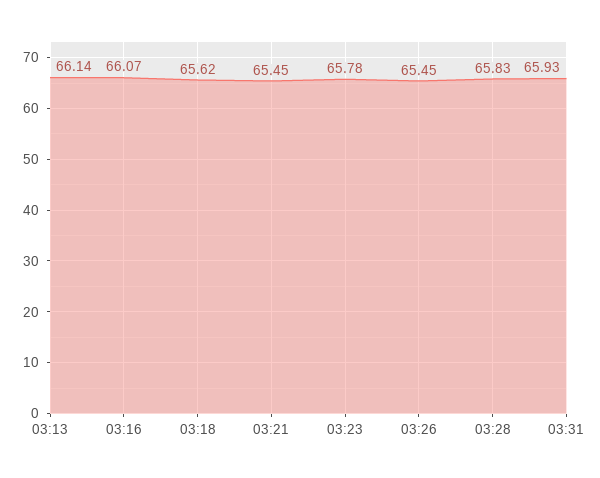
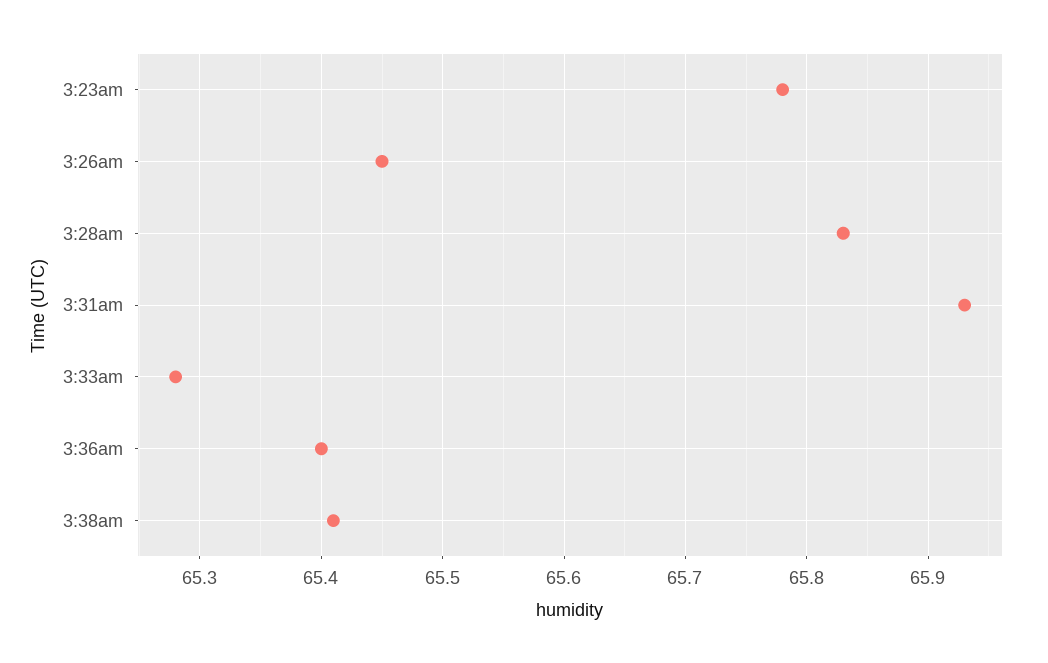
03:13: 66.14 -> none
03:16: 66.07 -> none
03:18: 65.62 -> none
03:21: 65.45 -> none
3:33am: none -> 65.28
3:36am: none -> 65.4
3:38am: none -> 65.41

